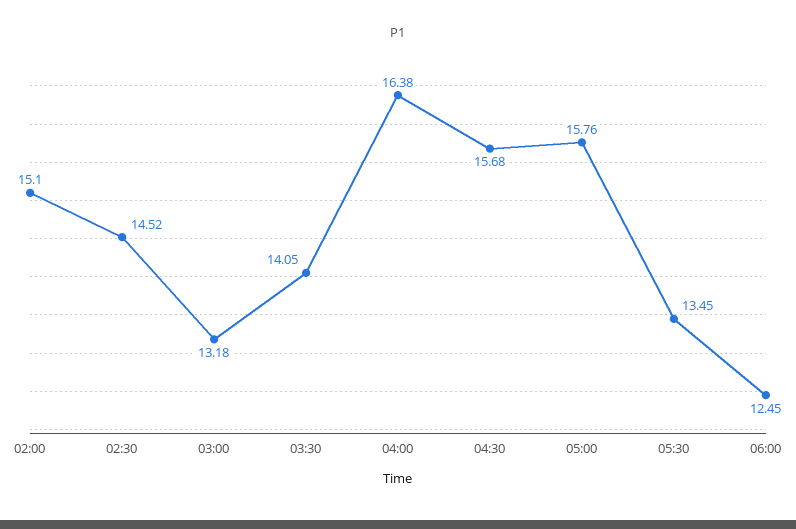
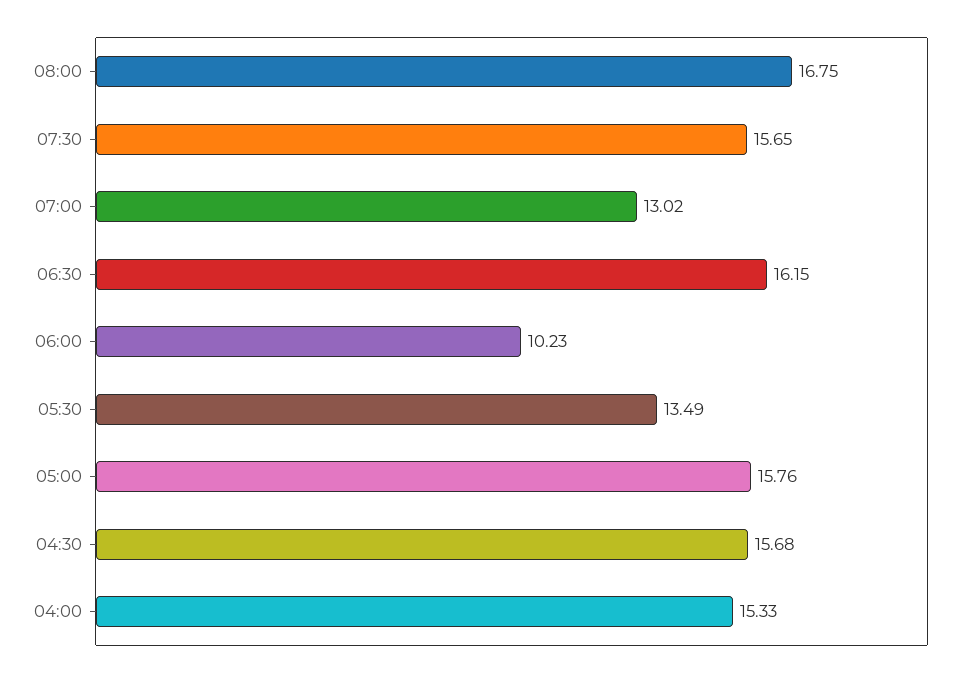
02:00: 15.1 -> none
02:30: 14.52 -> none
03:00: 13.18 -> none
03:30: 14.05 -> none
04:00: 16.38 -> 15.33
05:30: 13.45 -> 13.49
06:00: 12.45 -> 10.23
08:00: none -> 16.75
07:30: none -> 15.65
07:00: none -> 13.02
06:30: none -> 16.15

